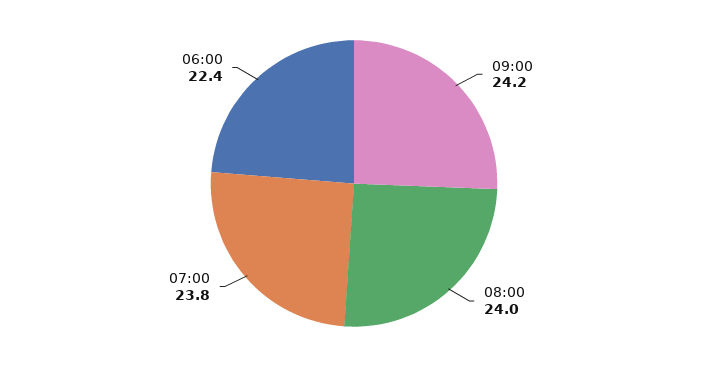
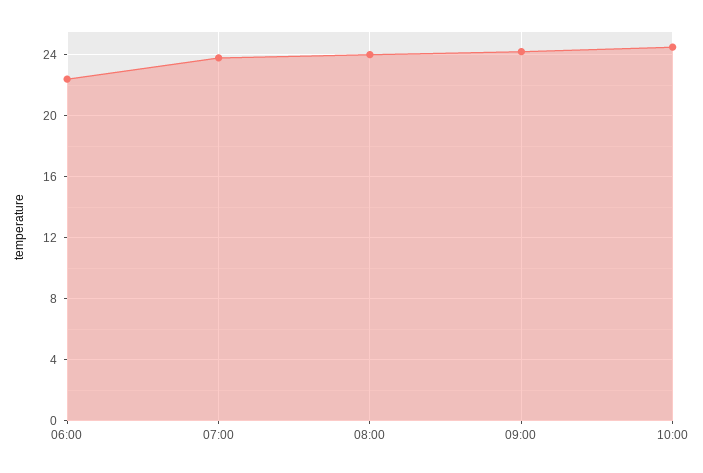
10:00: none -> 24.5

